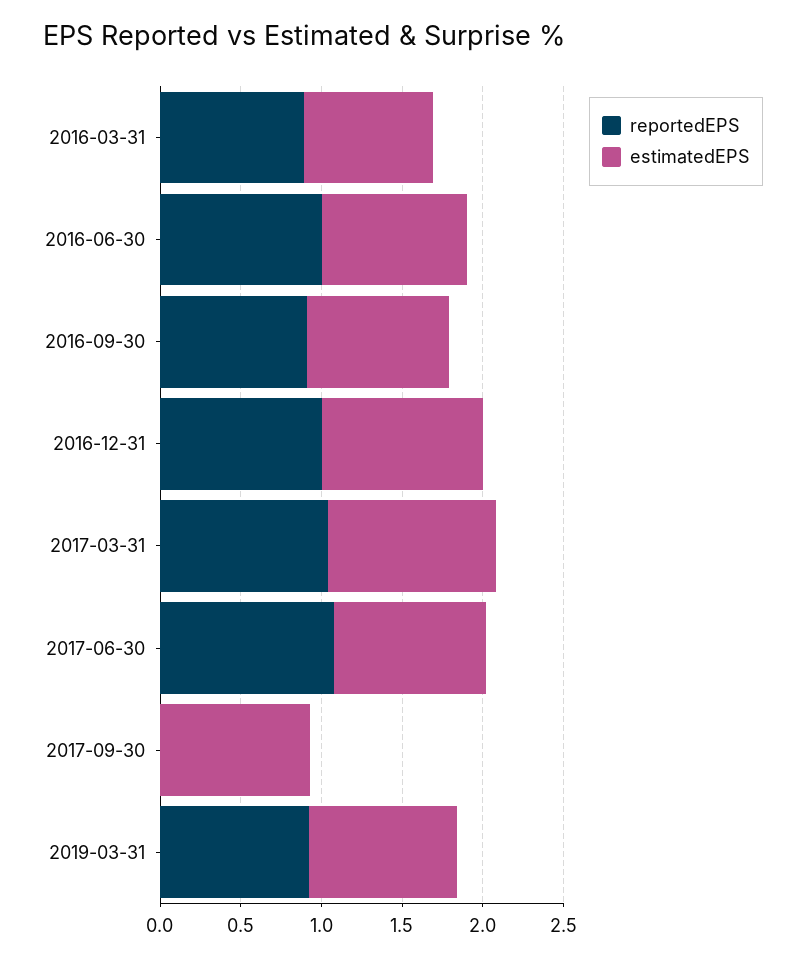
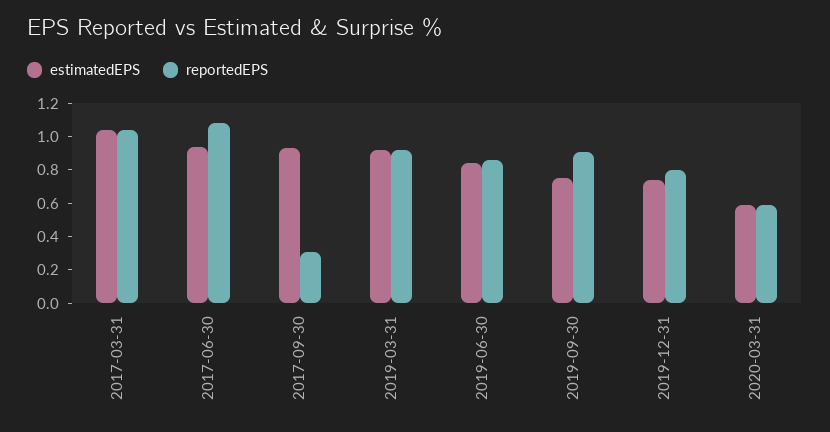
reportedEPS, 2016-03-31: 0.9 -> none
estimatedEPS, 2016-03-31: 0.8 -> none
reportedEPS, 2016-06-30: 1 -> none
estimatedEPS, 2016-06-30: 0.9 -> none
reportedEPS, 2016-09-30: 0.9 -> none
estimatedEPS, 2016-09-30: 0.9 -> none
reportedEPS, 2016-12-31: 1 -> none
estimatedEPS, 2016-12-31: 1 -> none
reportedEPS, 2017-09-30: 0 -> 0.3
estimatedEPS, 2019-06-30: none -> 0.85
reportedEPS, 2019-06-30: none -> 0.85
estimatedEPS, 2019-09-30: none -> 0.75
reportedEPS, 2019-09-30: none -> 0.9
estimatedEPS, 2019-12-31: none -> 0.75
reportedEPS, 2019-12-31: none -> 0.8
estimatedEPS, 2020-03-31: none -> 0.6
reportedEPS, 2020-03-31: none -> 0.6

